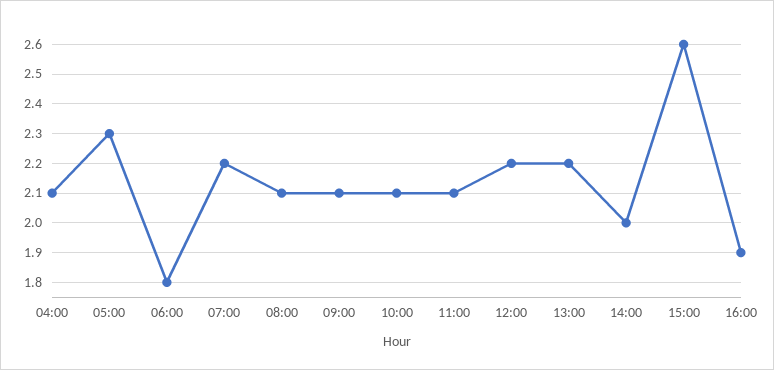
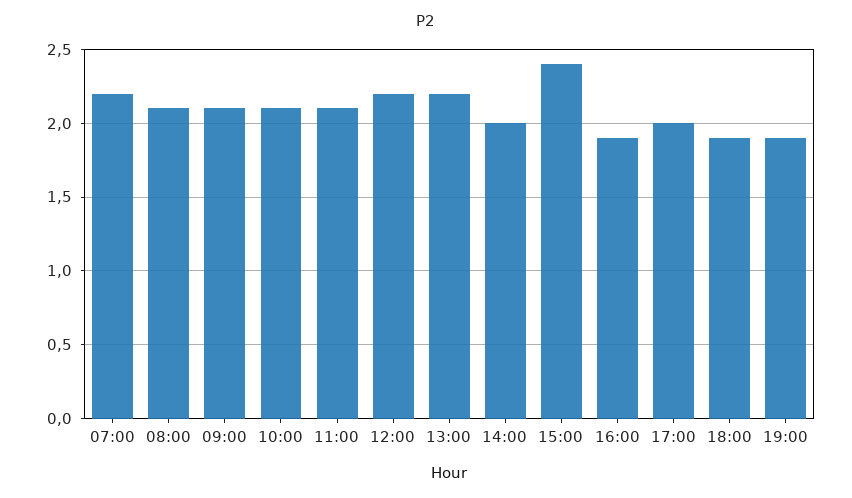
04:00: 2.1 -> none
05:00: 2.3 -> none
06:00: 1.8 -> none
15:00: 2.6 -> 2.4
17:00: none -> 2
18:00: none -> 1.9
19:00: none -> 1.9

